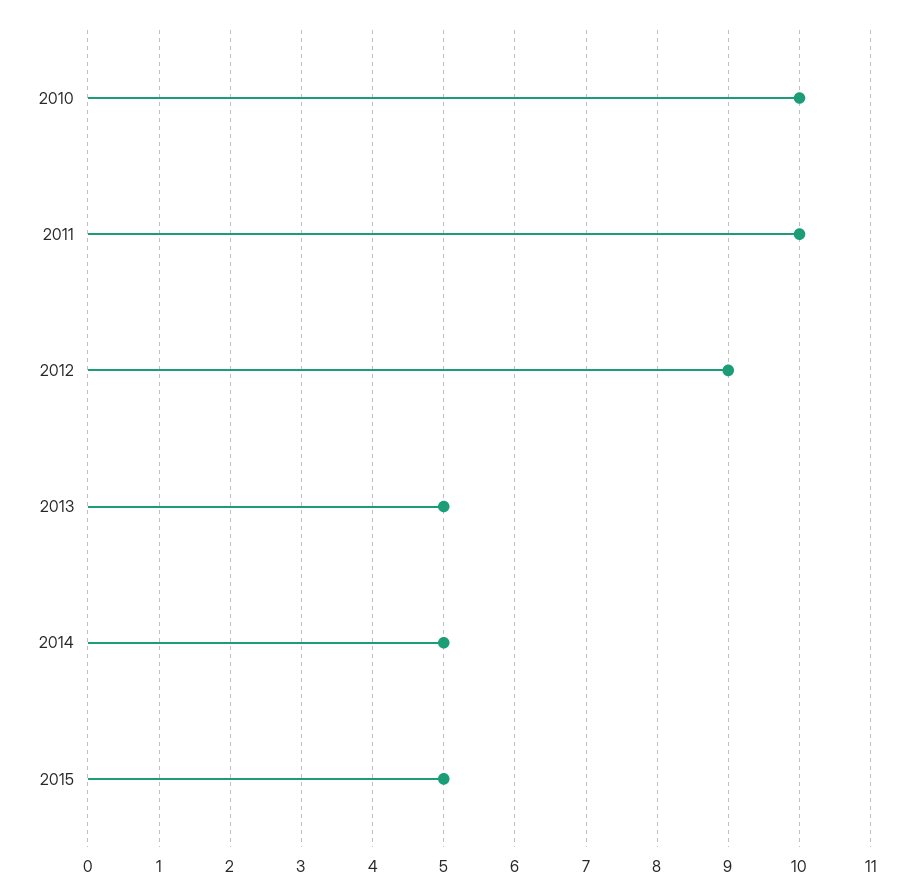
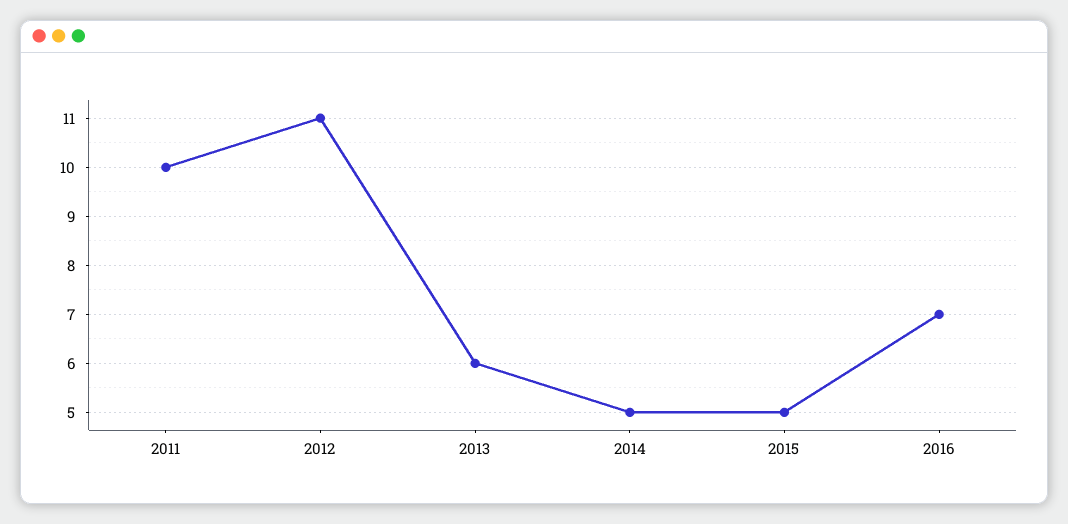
2010: 10 -> none
2012: 9 -> 11
2013: 5 -> 6
2016: none -> 7

